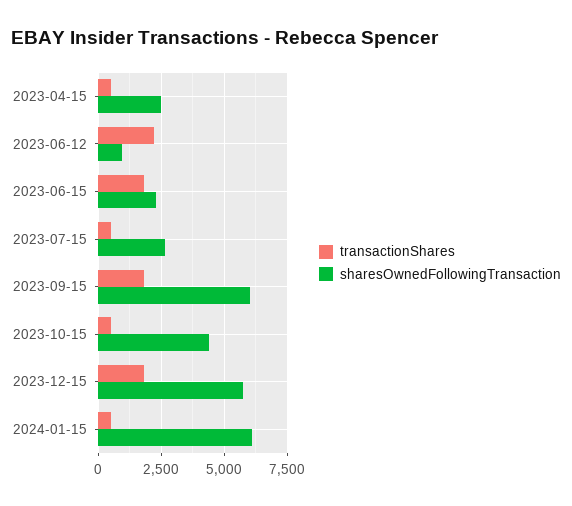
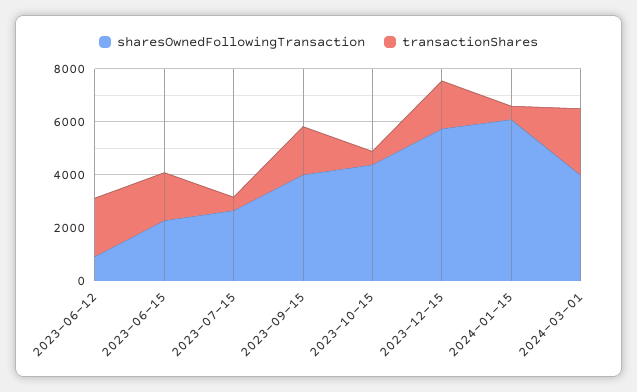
transactionShares, 2023-04-15: 500 -> none
sharesOwnedFollowingTransaction, 2023-04-15: 2500 -> none
sharesOwnedFollowingTransaction, 2023-09-15: 6000 -> 4000
sharesOwnedFollowingTransaction, 2024-03-01: none -> 4000
transactionShares, 2024-03-01: none -> 2500

